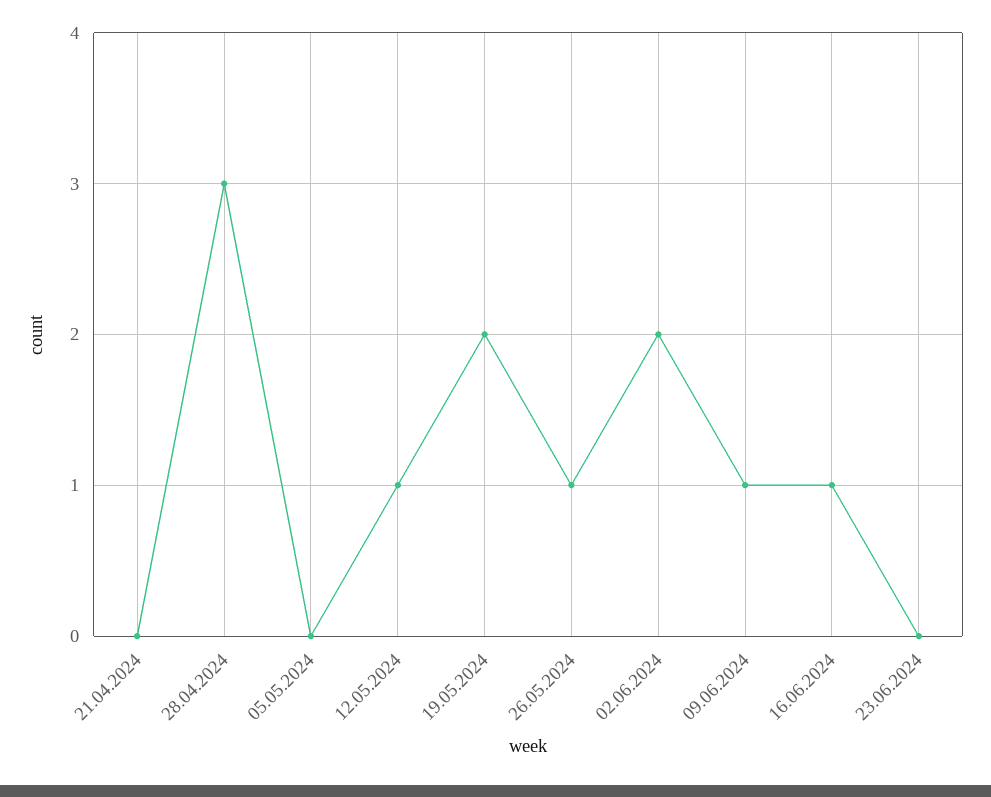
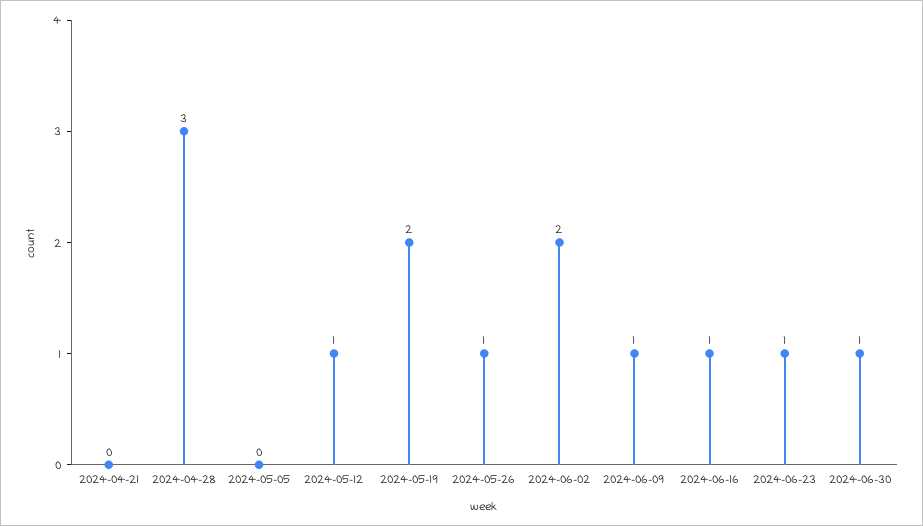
23.06.2024: 0 -> 1
2024-06-30: none -> 1

